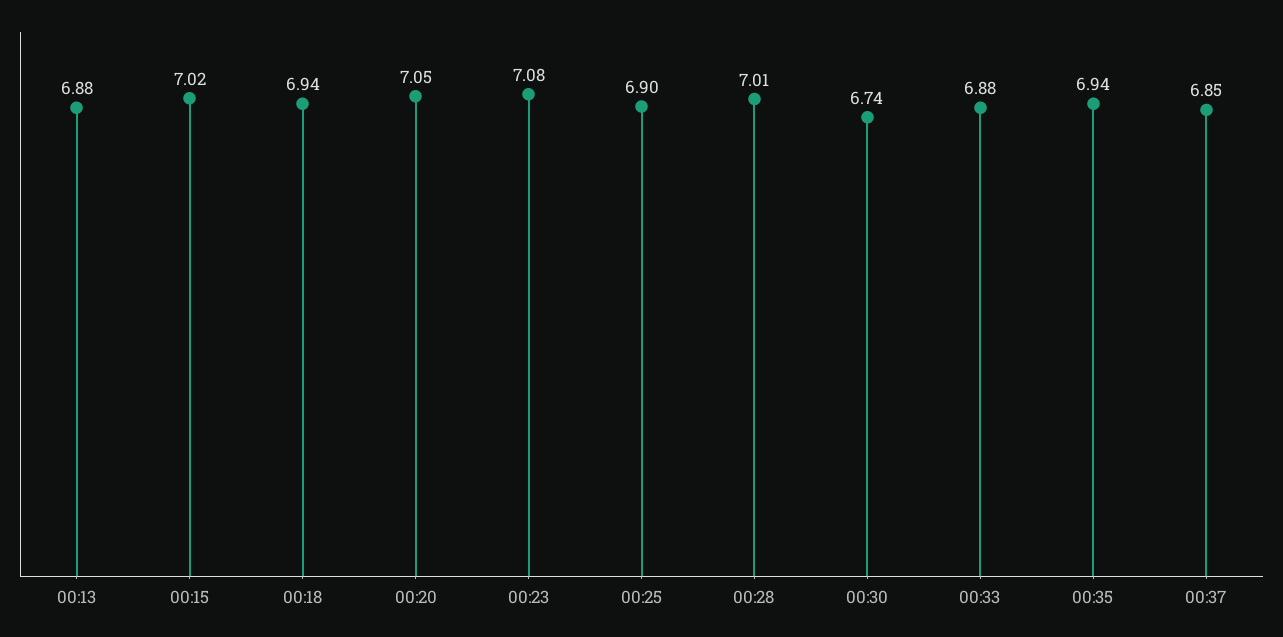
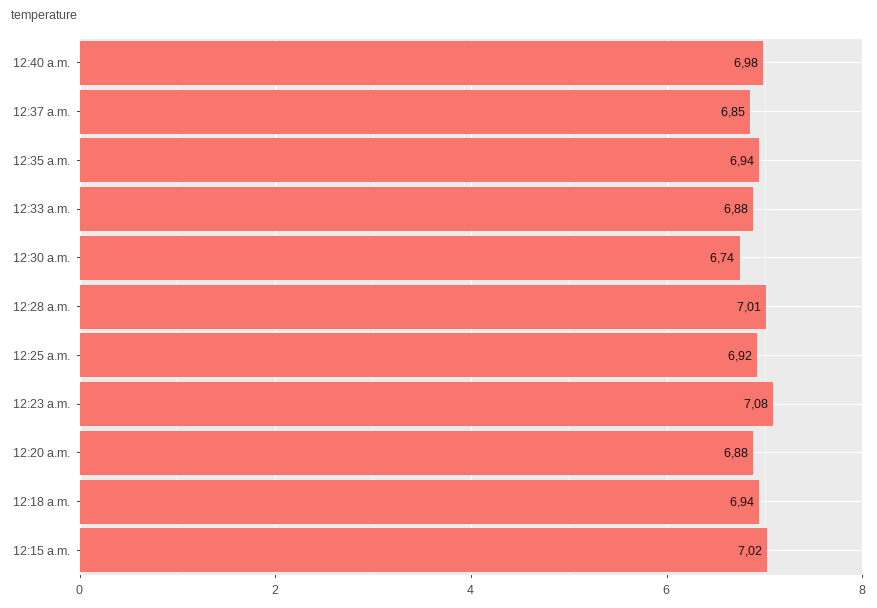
00:13: 6.88 -> none
00:20: 7.05 -> 6.88
00:25: 6.9 -> 6.92
12:40 a.m.: none -> 6.98

